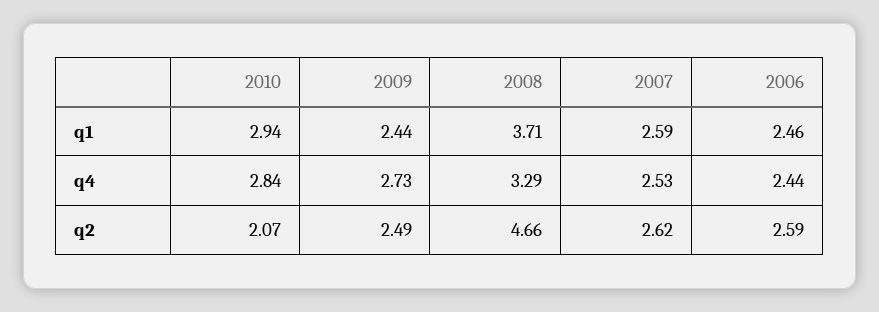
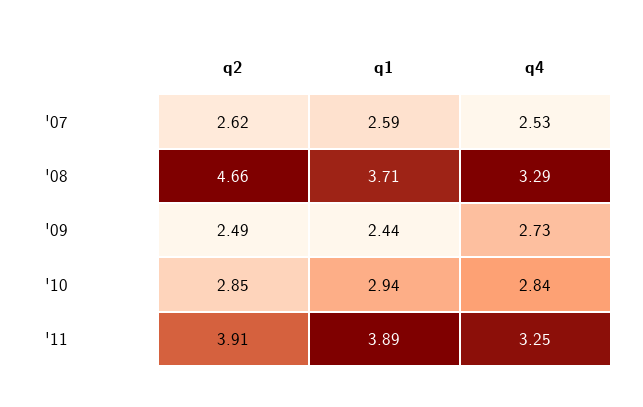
2006, q1: 2.46 -> none
2006, q4: 2.44 -> none
2010, q2: 2.07 -> 2.85
2006, q2: 2.59 -> none
'11, q2: none -> 3.91
'11, q1: none -> 3.89
'11, q4: none -> 3.25

